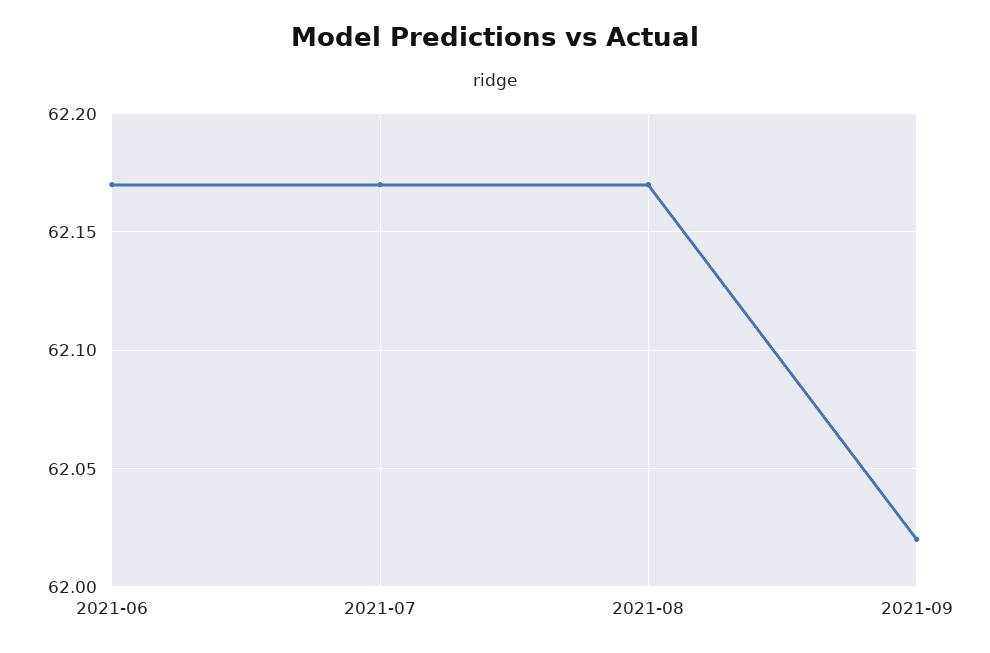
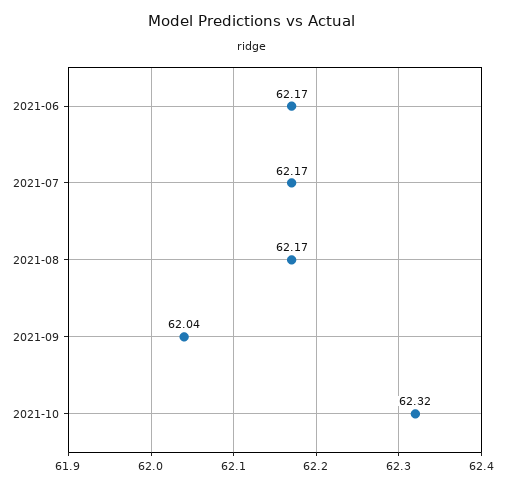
2021-09: 62.02 -> 62.04
2021-10: none -> 62.32

